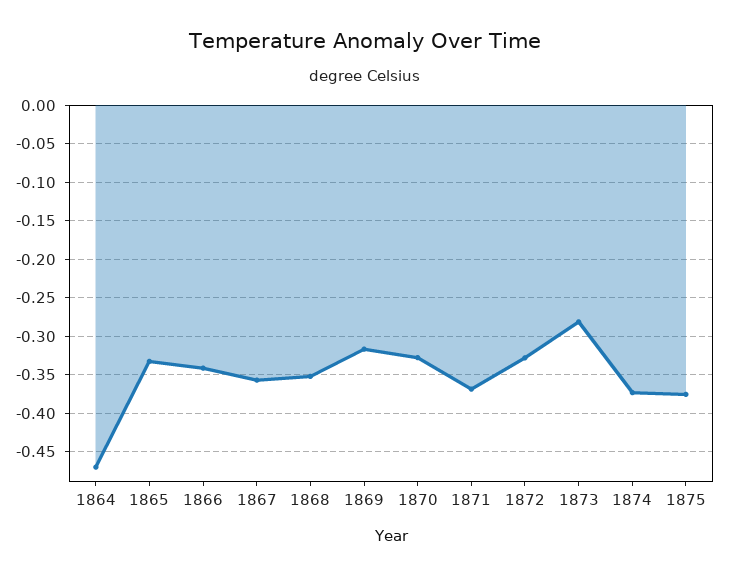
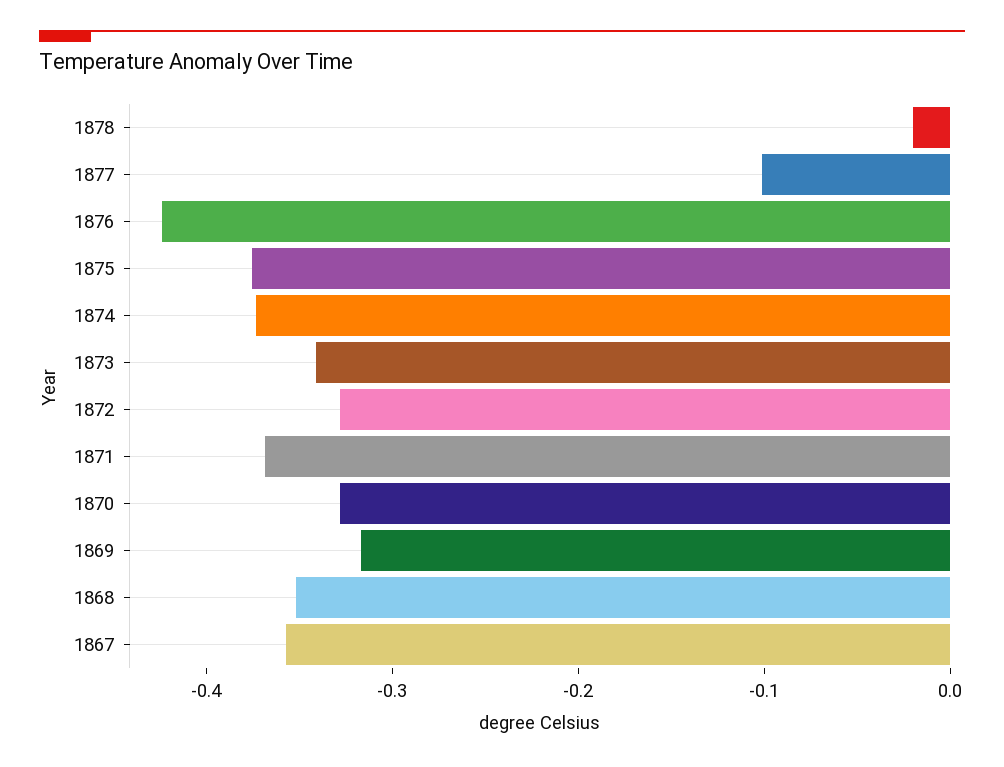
1864: -0.47 -> none
1865: -0.33 -> none
1866: -0.34 -> none
1873: -0.28 -> -0.34
1878: none -> -0.02
1877: none -> -0.1
1876: none -> -0.42

